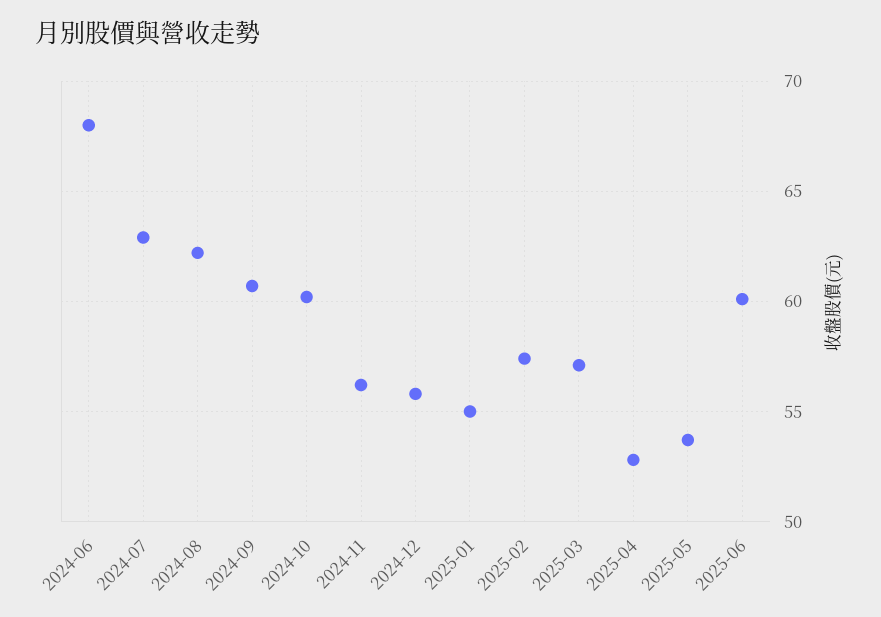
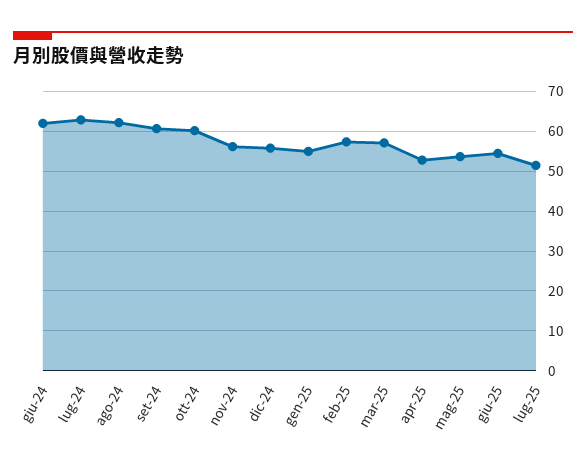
2024-06: 68 -> 62
2025-06: 60 -> 54
lug-25: none -> 52

